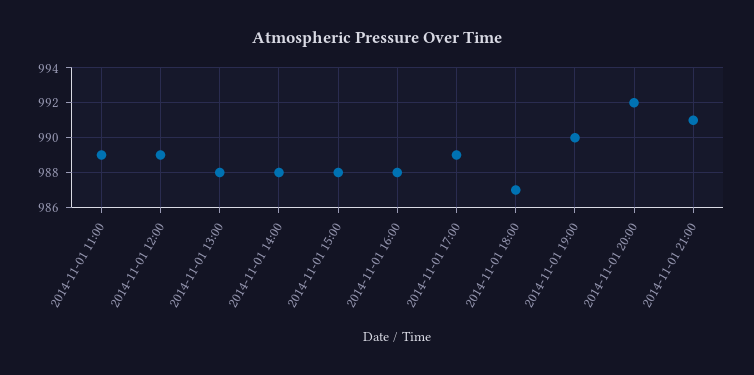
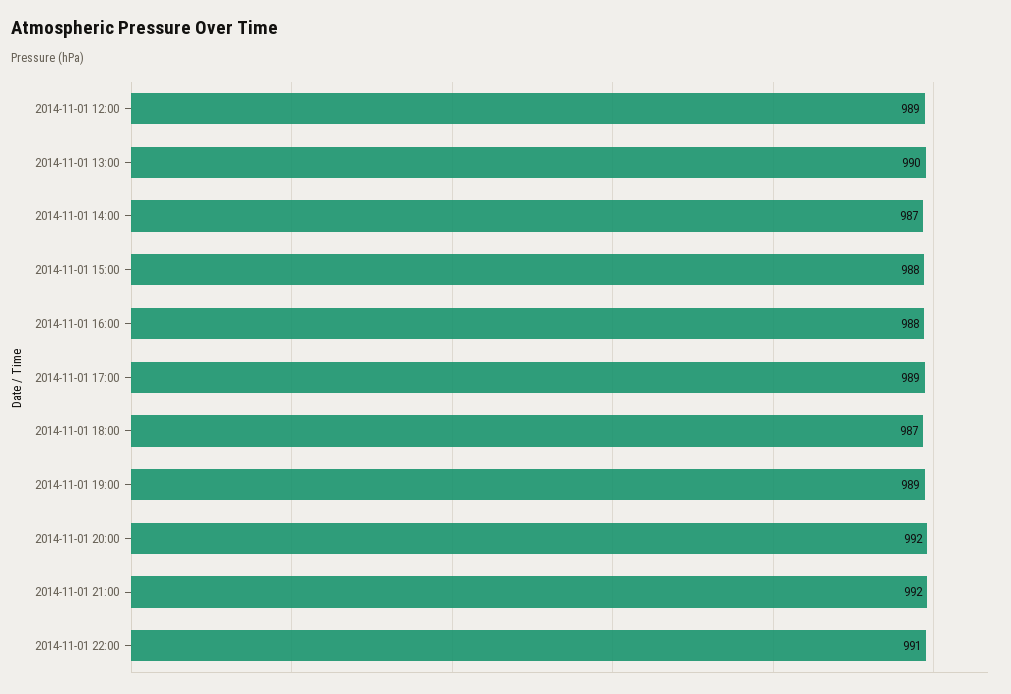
2014-11-01 11:00: 989 -> none
2014-11-01 13:00: 988 -> 990
2014-11-01 14:00: 988 -> 987
2014-11-01 19:00: 990 -> 989
2014-11-01 21:00: 991 -> 992
2014-11-01 22:00: none -> 991

